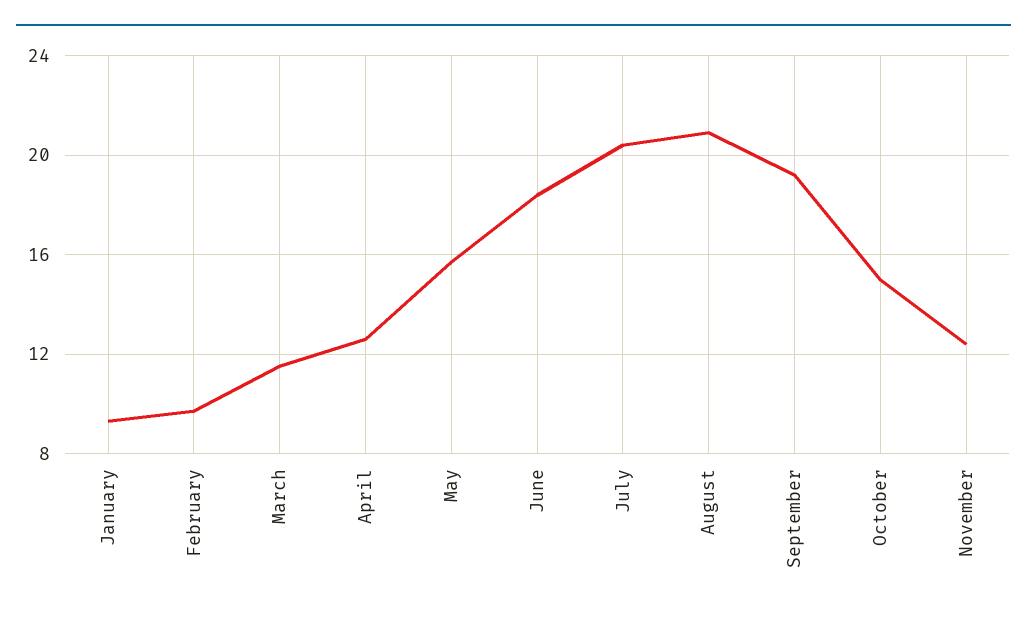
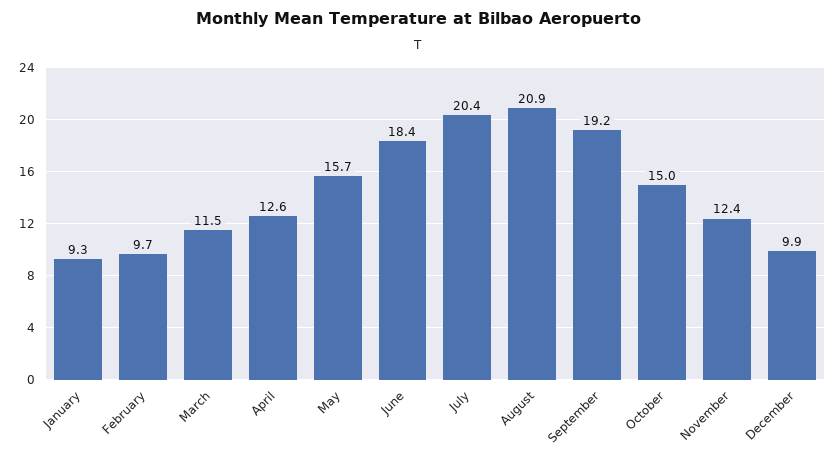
December: none -> 9.9

